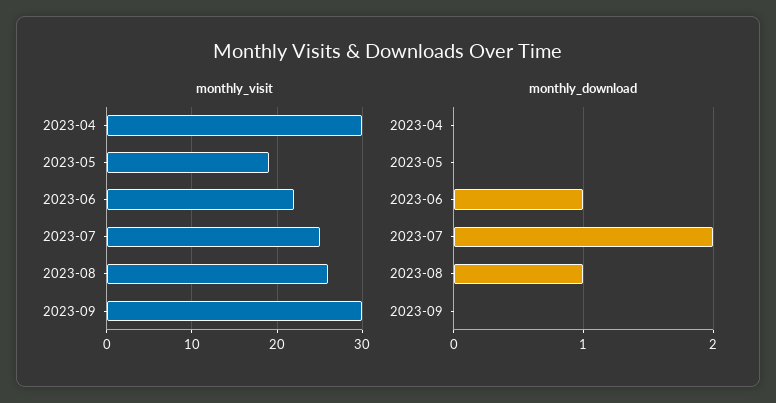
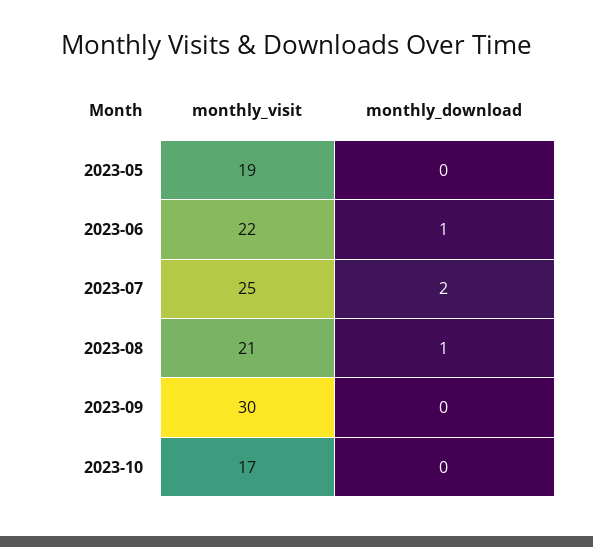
monthly_visit, 2023-04: 30 -> none
monthly_visit, 2023-08: 26 -> 21
monthly_download, 2023-04: 0 -> none
monthly_visit, 2023-10: none -> 17
monthly_download, 2023-10: none -> 0

